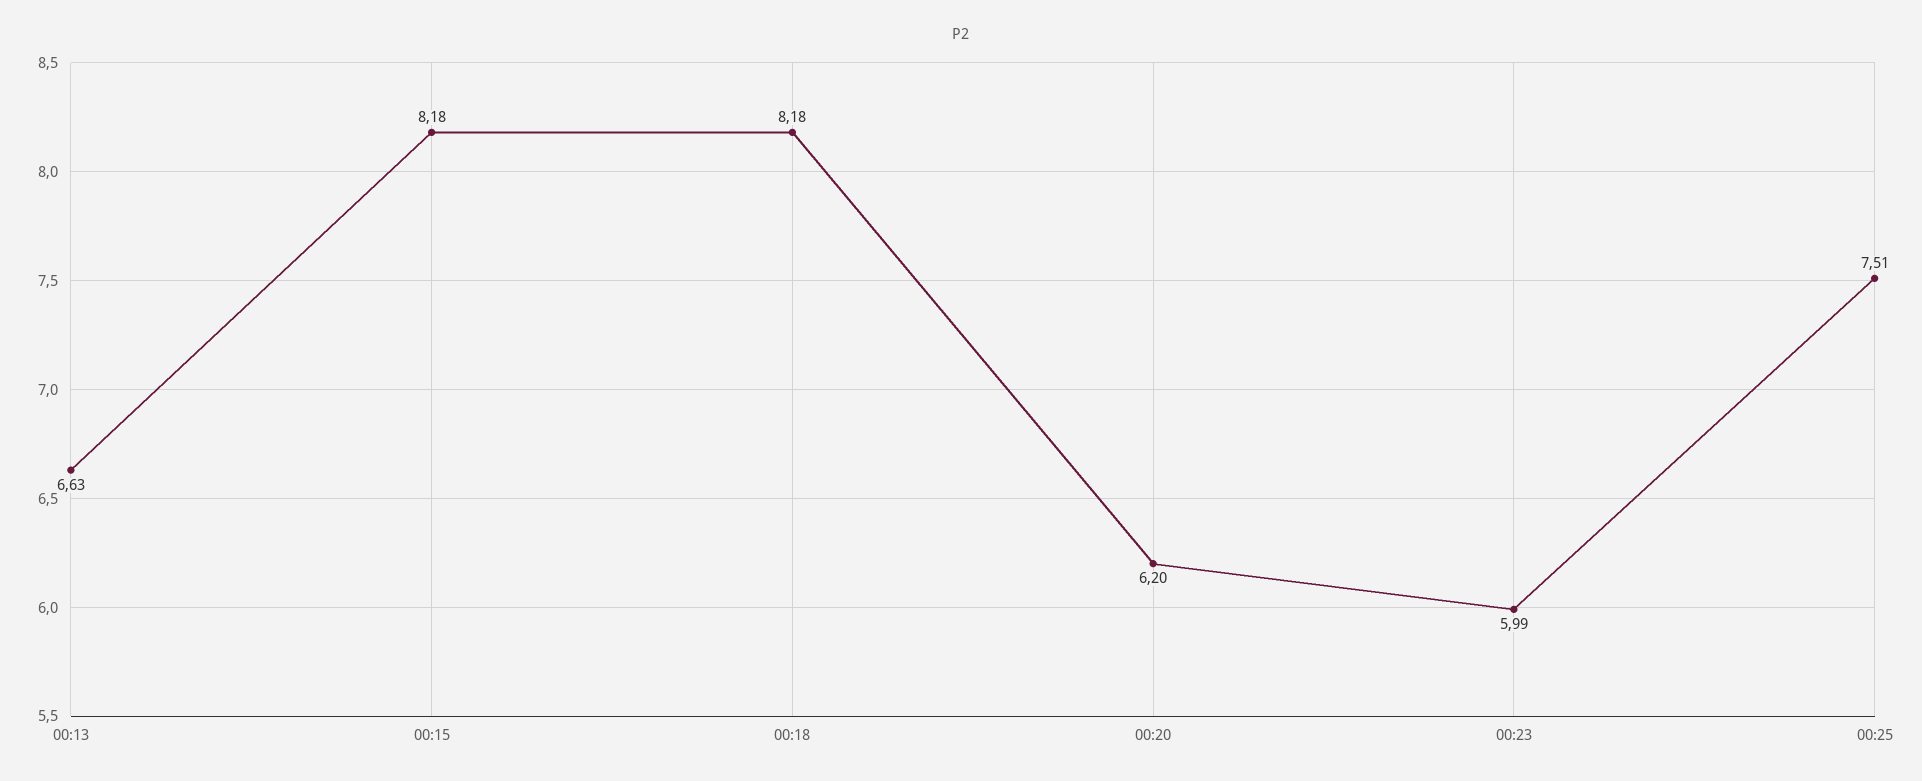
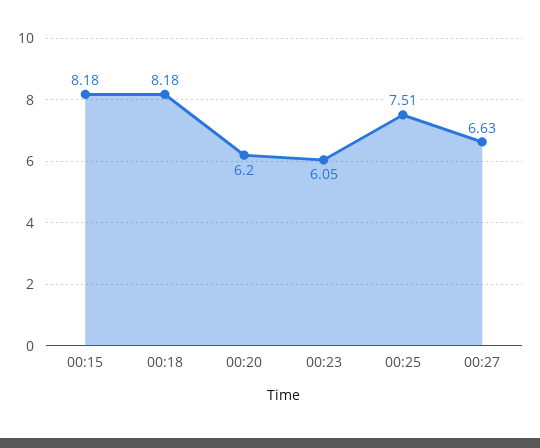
00:13: 6.63 -> none
00:23: 5.99 -> 6.05
00:27: none -> 6.63

